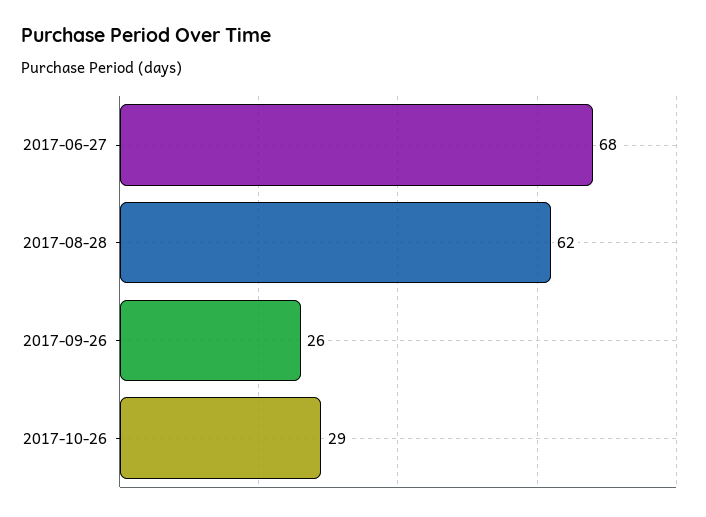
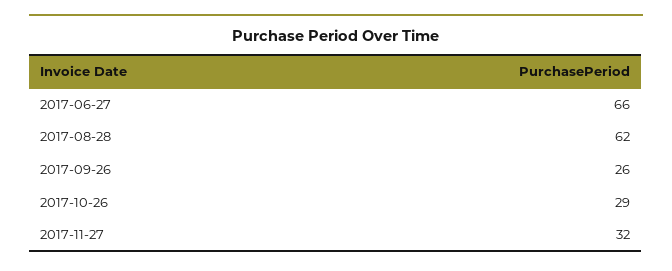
2017-06-27: 68 -> 66
2017-11-27: none -> 32

